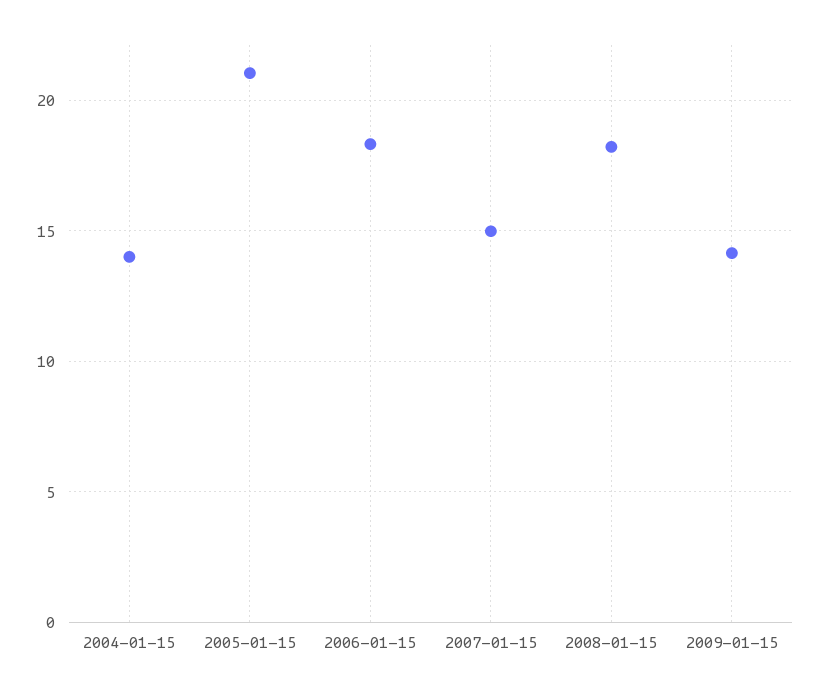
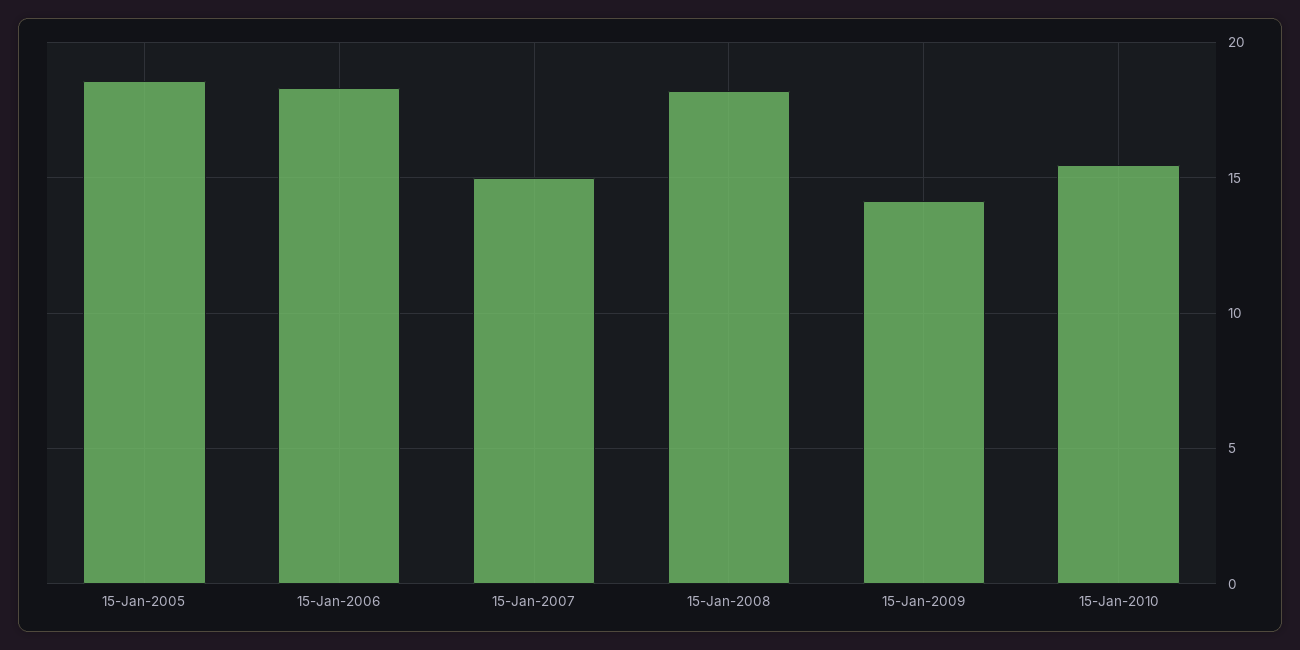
2004-01-15: 14 -> none
2005-01-15: 21 -> 18.5
15-Jan-2010: none -> 15.5

